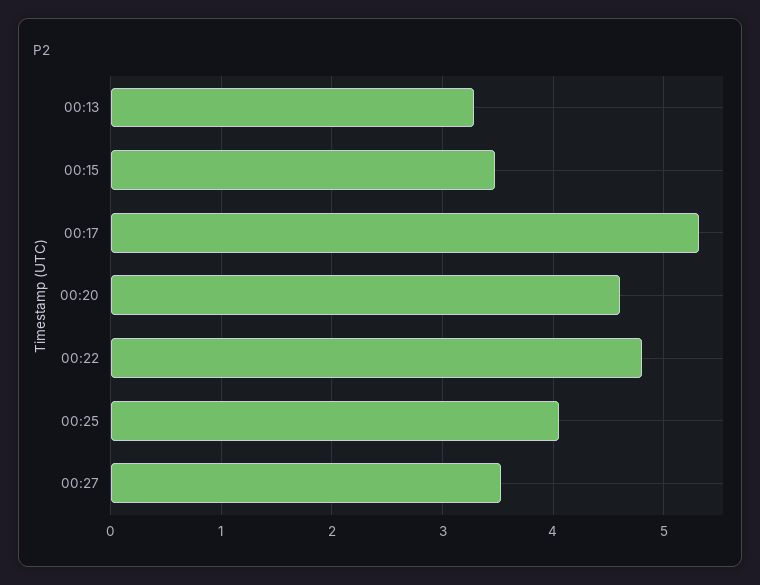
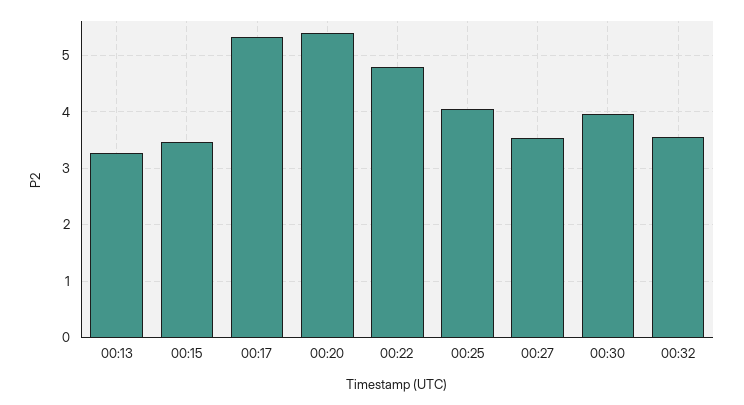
00:20: 4.6 -> 5.4
00:30: none -> 4
00:32: none -> 3.6

